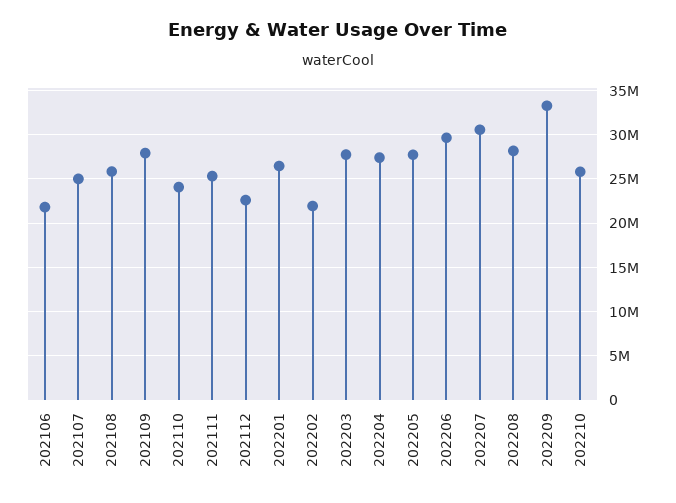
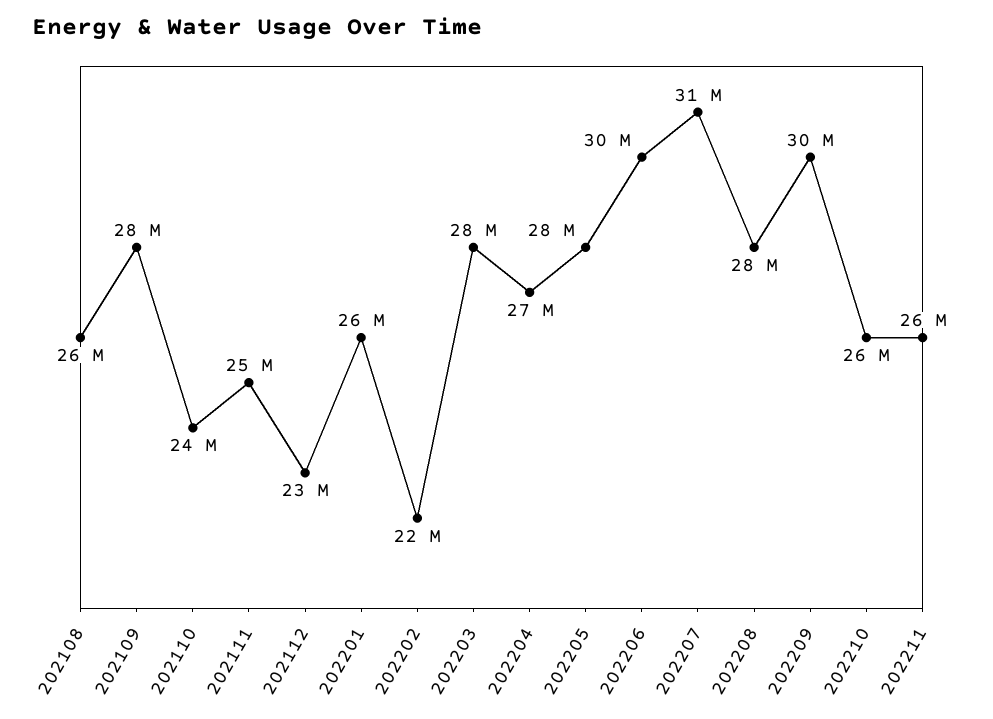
202106: 22000000 -> none
202107: 25000000 -> none
202209: 33000000 -> 30000000
202211: none -> 26000000

